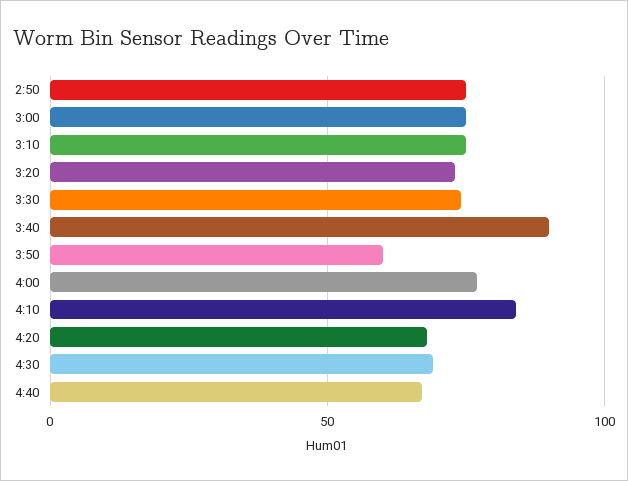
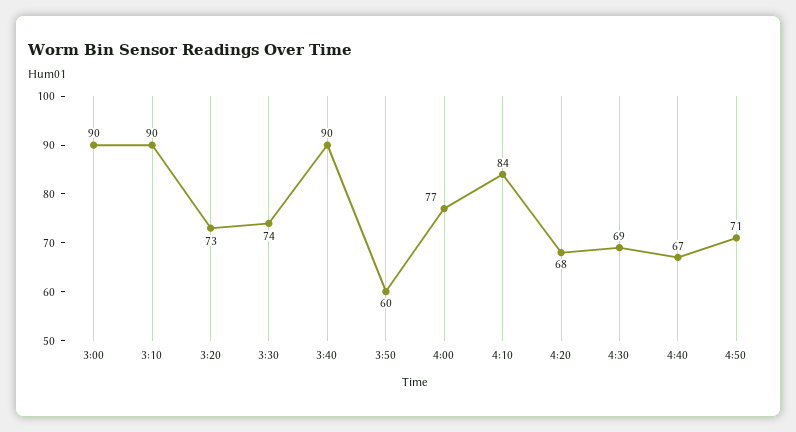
2:50: 75 -> none
3:00: 75 -> 90
3:10: 75 -> 90
4:50: none -> 71

